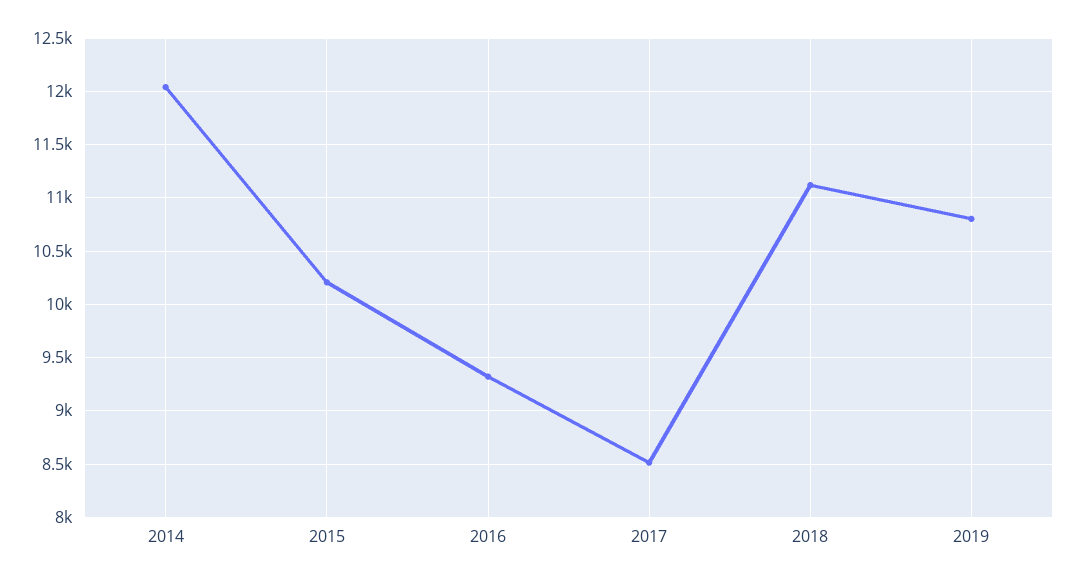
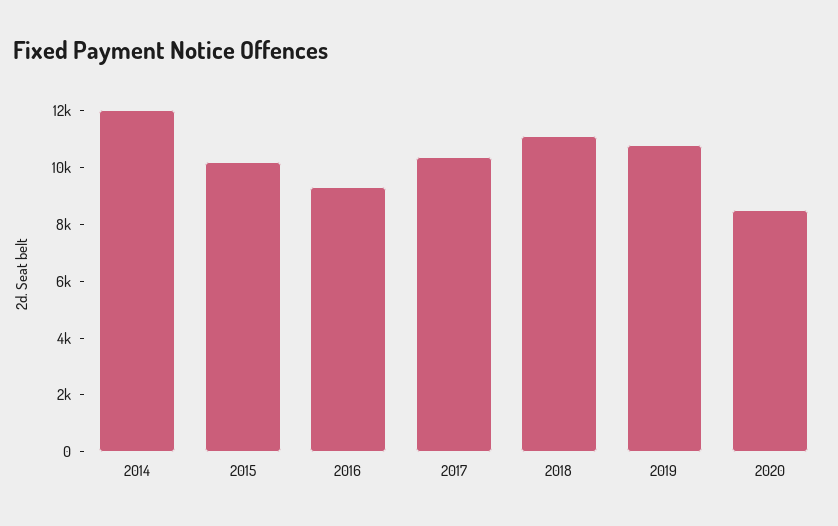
2017: 8500 -> 10500
2020: none -> 8500

